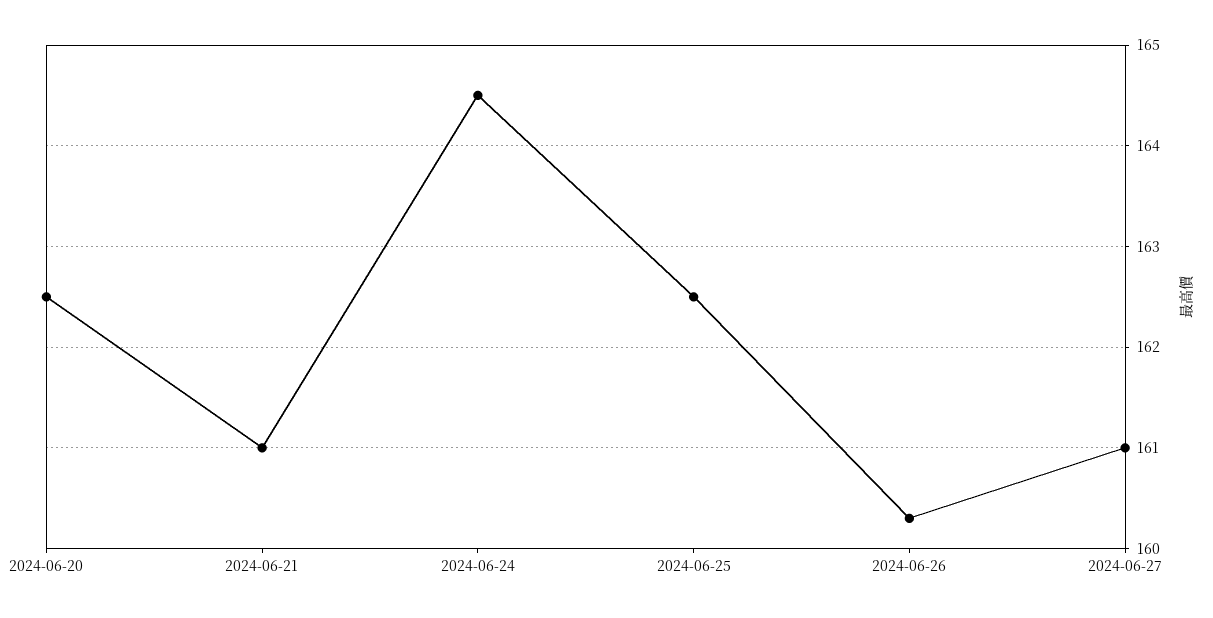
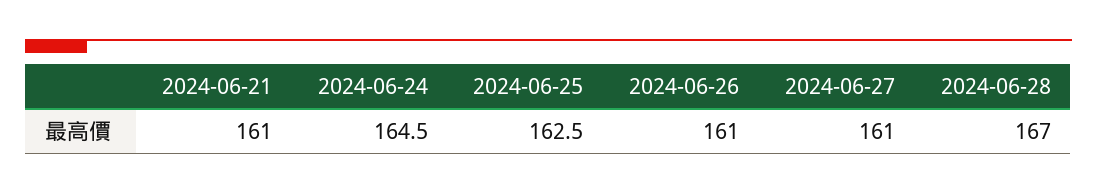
2024-06-20: 162.5 -> none
2024-06-26: 160.3 -> 161
2024-06-28: none -> 167

